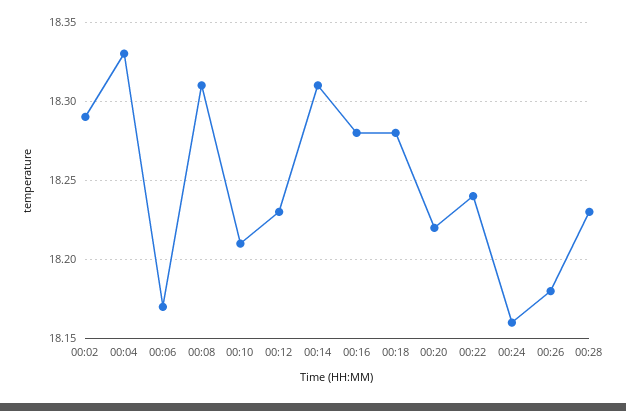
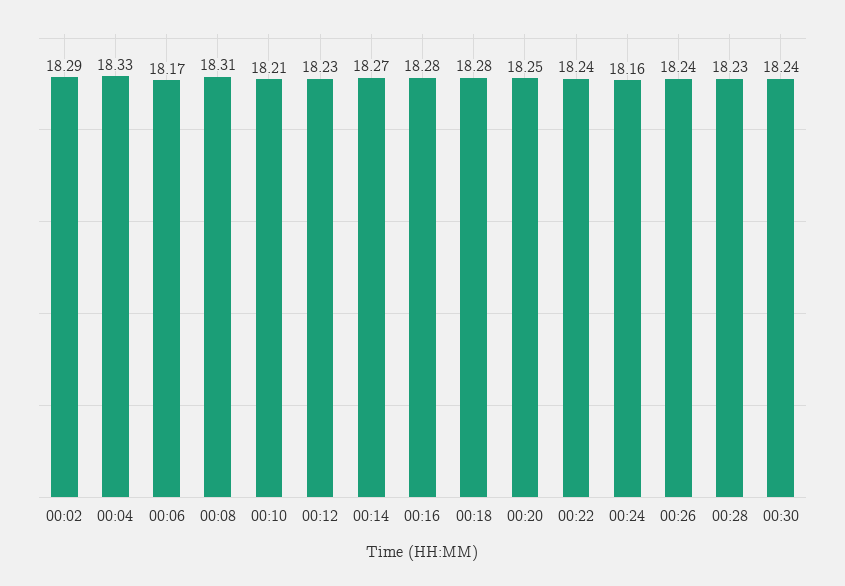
00:14: 18.31 -> 18.27
00:20: 18.22 -> 18.25
00:26: 18.18 -> 18.24
00:30: none -> 18.24

